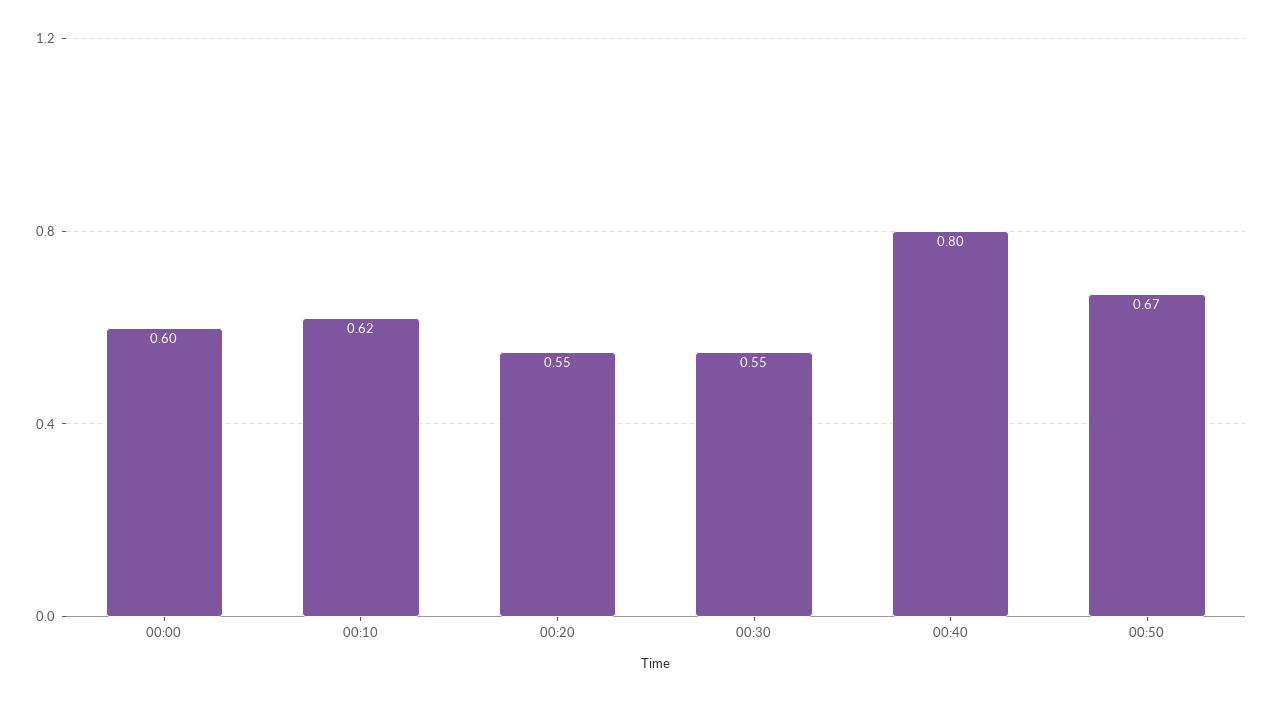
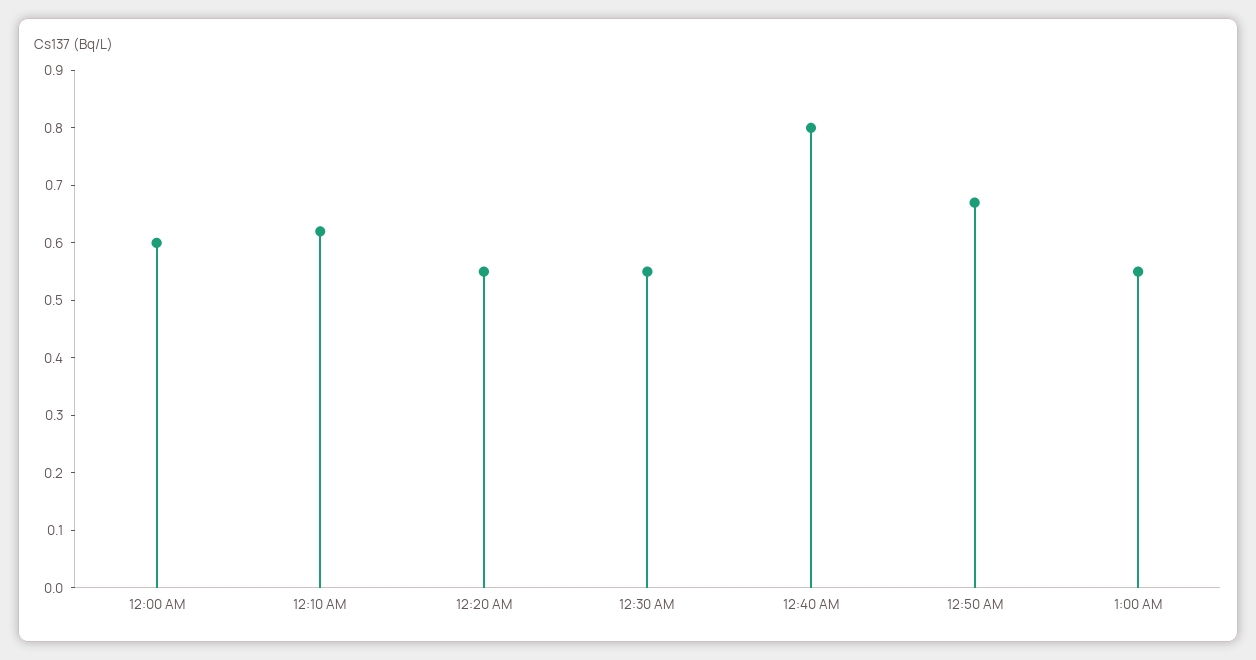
1:00 AM: none -> 0.55

